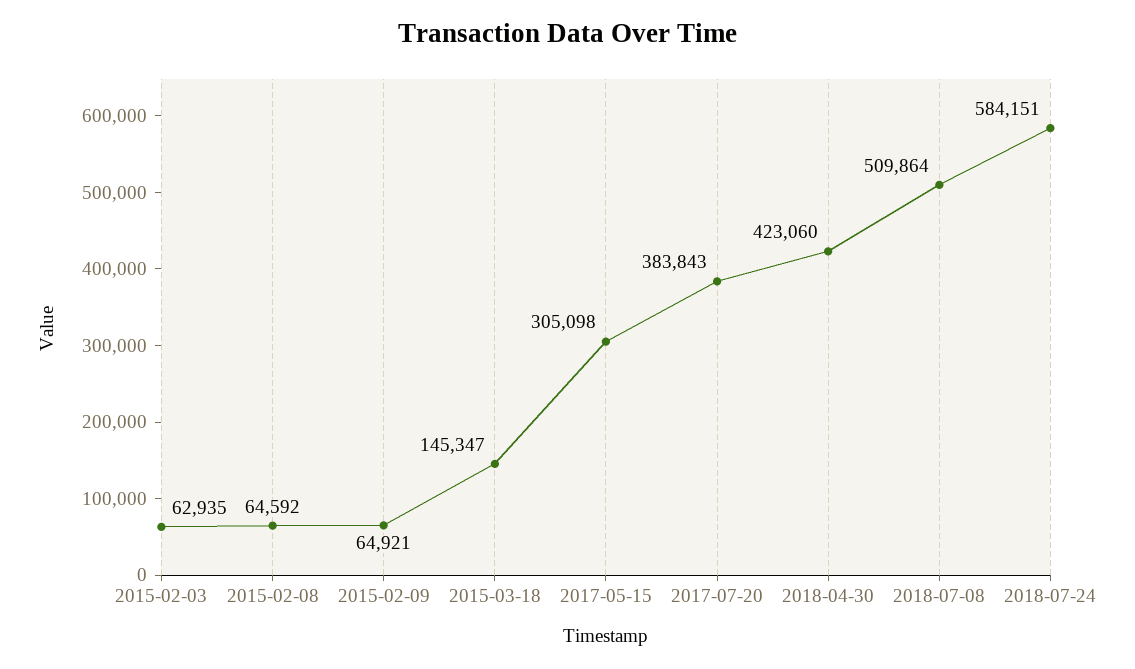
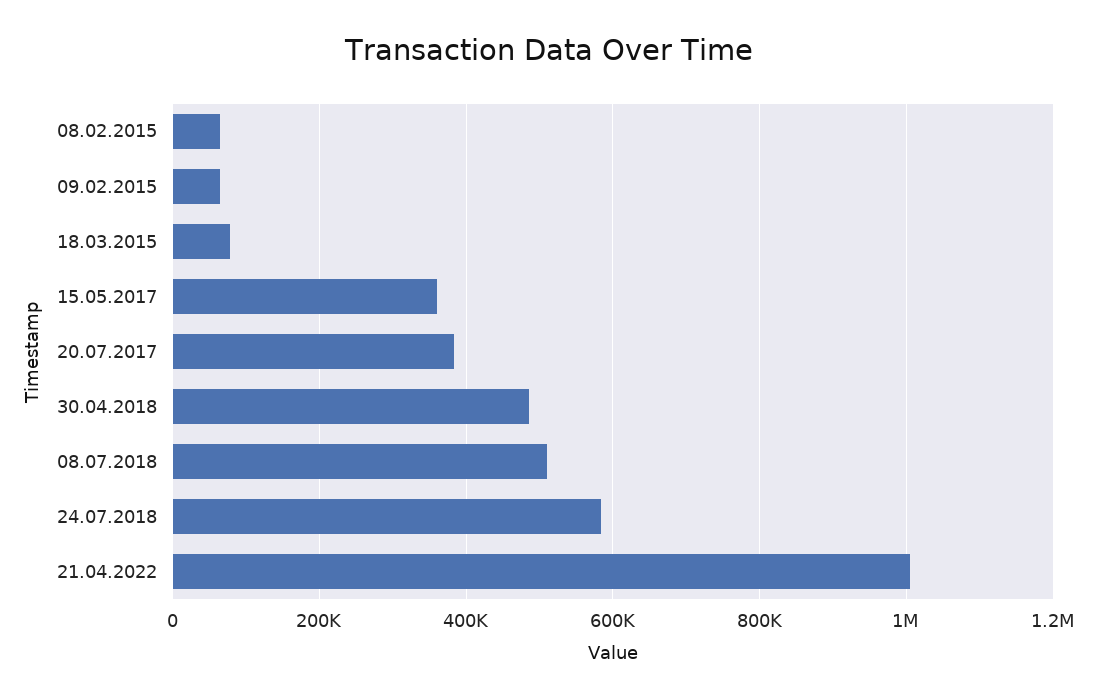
2015-02-03: 62935 -> none
2015-03-18: 145347 -> 80000
2017-05-15: 305098 -> 360000
2018-04-30: 423060 -> 480000
21.04.2022: none -> 1000000

